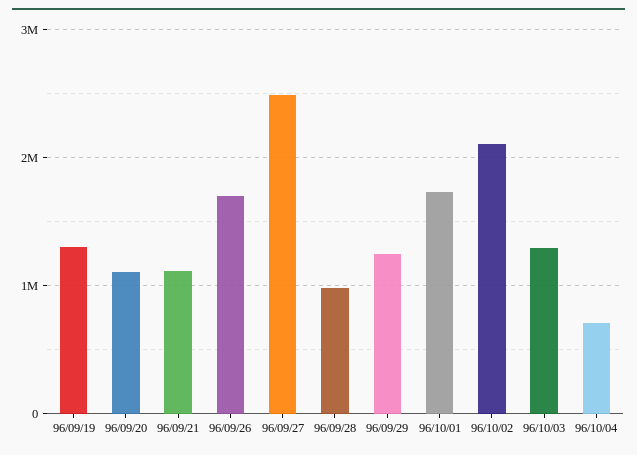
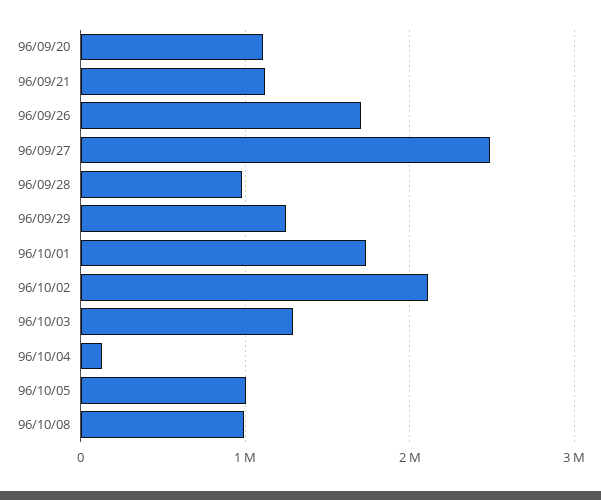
96/09/19: 1300000 -> none
96/10/04: 700000 -> 100000
96/10/05: none -> 1000000
96/10/08: none -> 1000000

